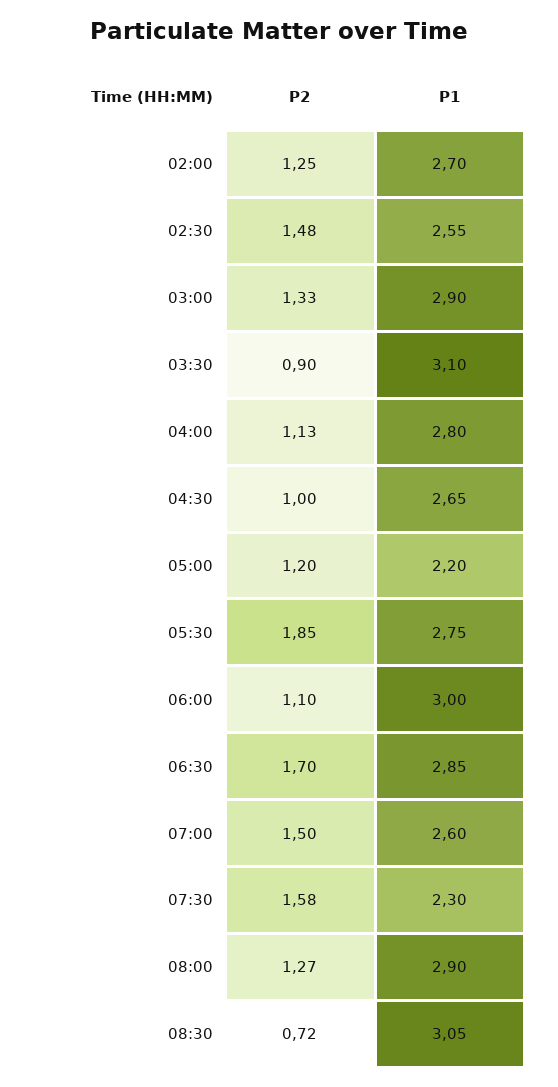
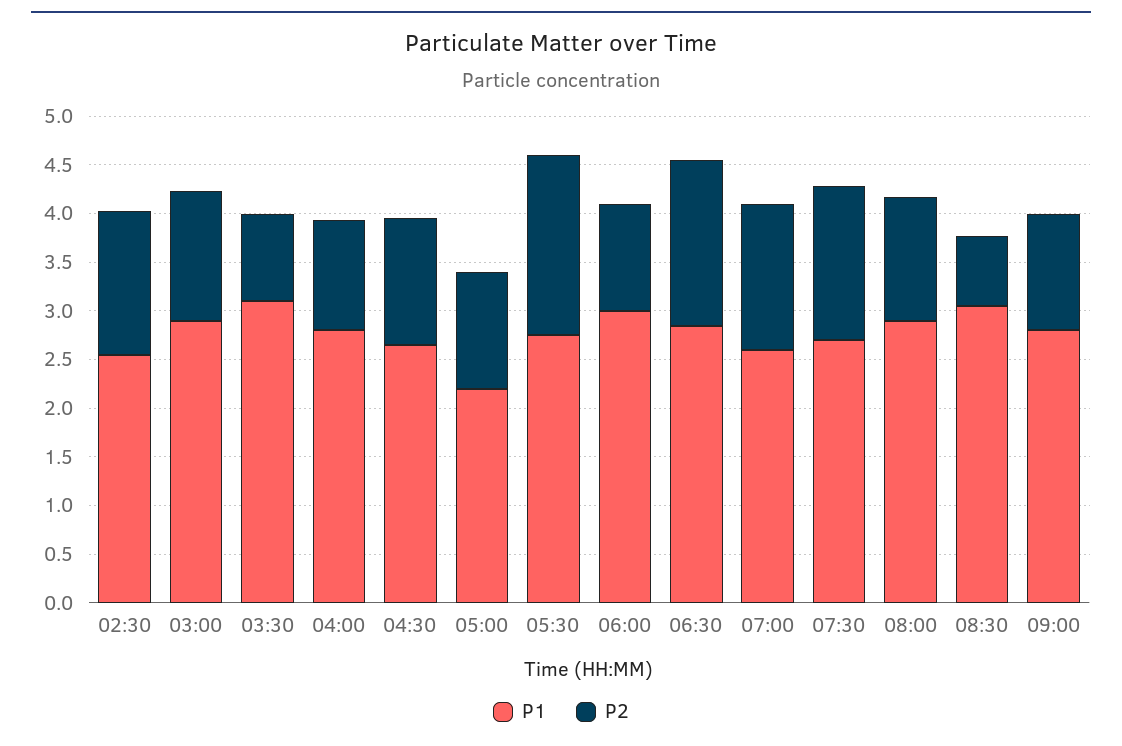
P2, 02:00: 1.25 -> none
P1, 02:00: 2.7 -> none
P2, 04:30: 1 -> 1.3
P1, 07:30: 2.3 -> 2.7
P1, 09:00: none -> 2.8
P2, 09:00: none -> 1.2

